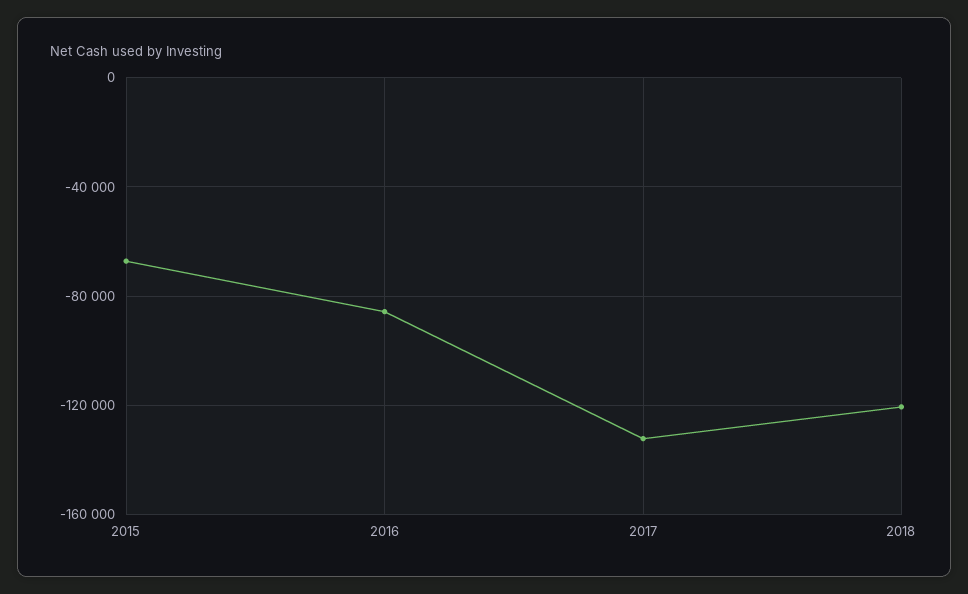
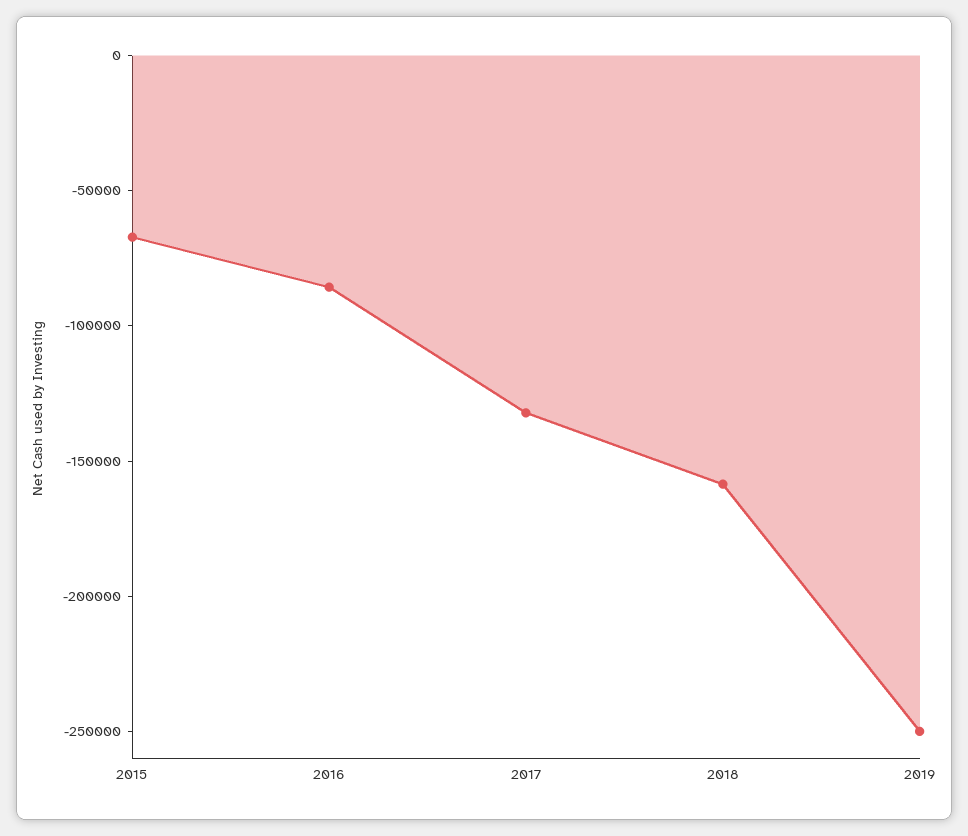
2018: -120000 -> -160000
2019: none -> -250000

